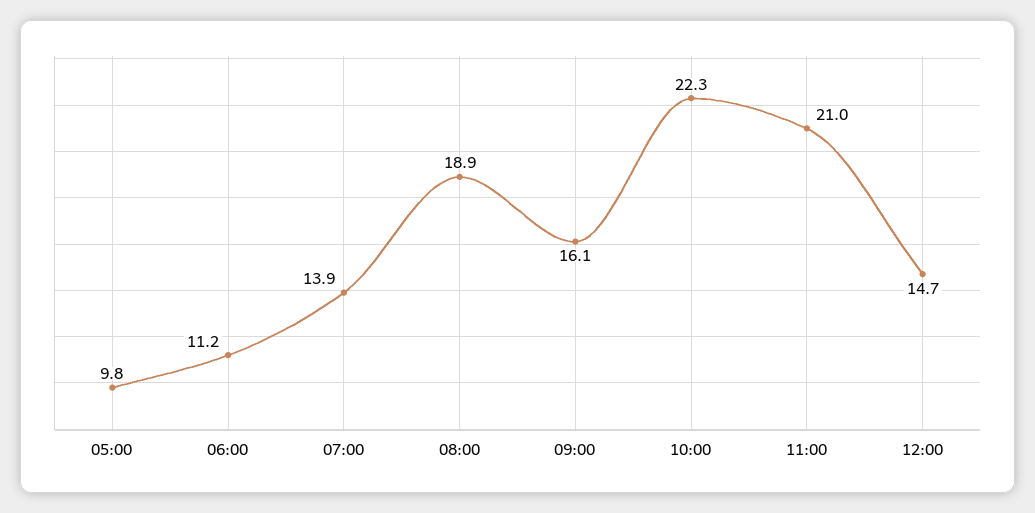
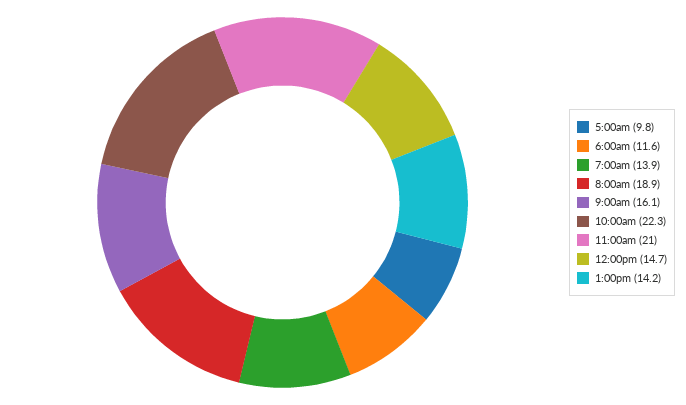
06:00: 11.2 -> 11.6
1:00pm: none -> 14.2

